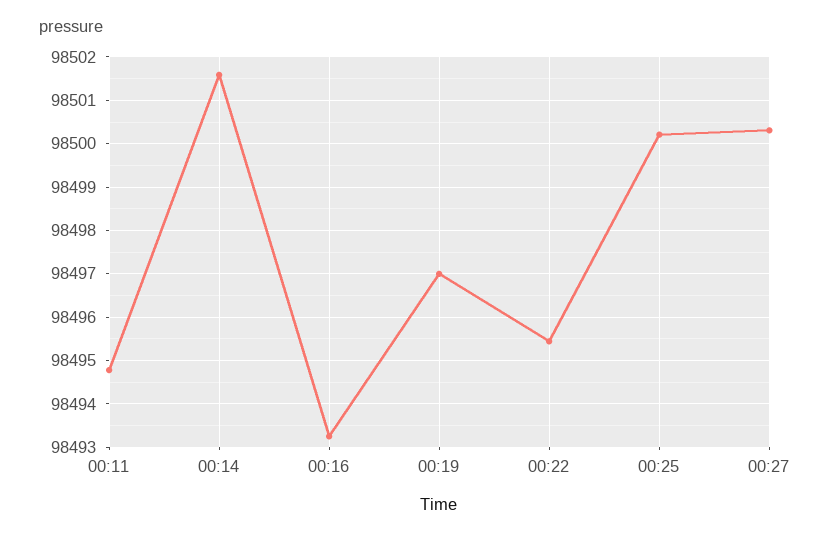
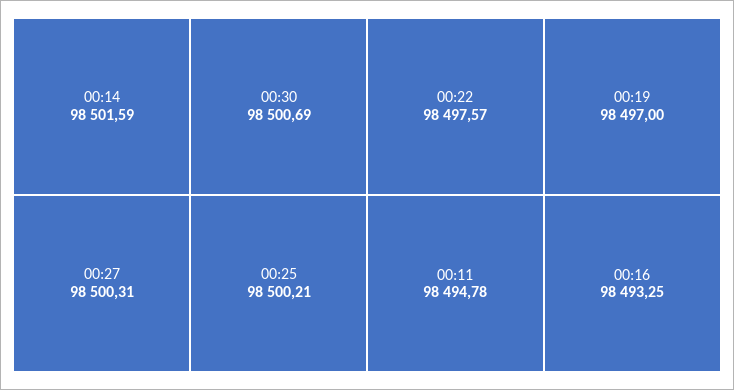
00:22: 98495.4 -> 98497.57
00:30: none -> 98500.69

